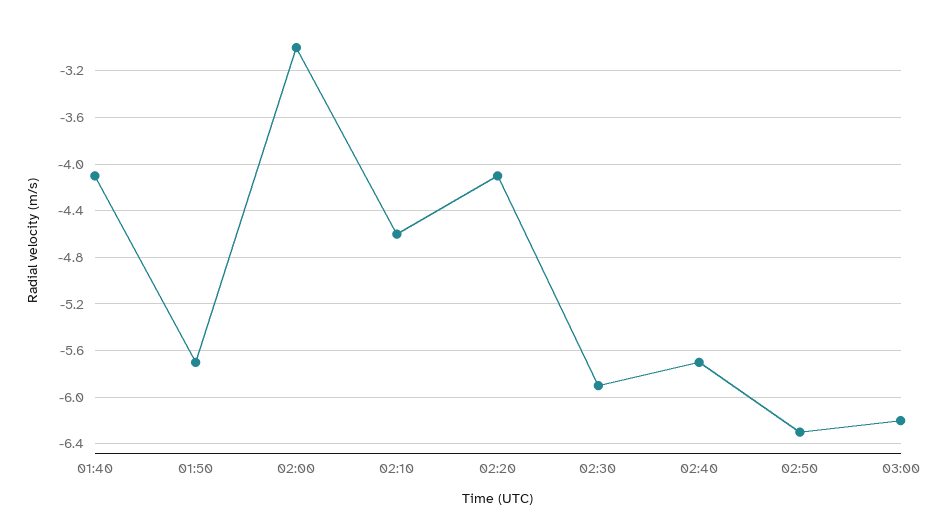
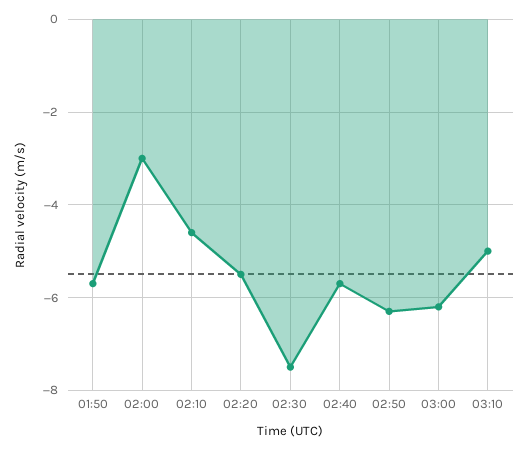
01:40: -4.1 -> none
02:20: -4.1 -> -5.5
02:30: -5.9 -> -7.5
03:10: none -> -5

